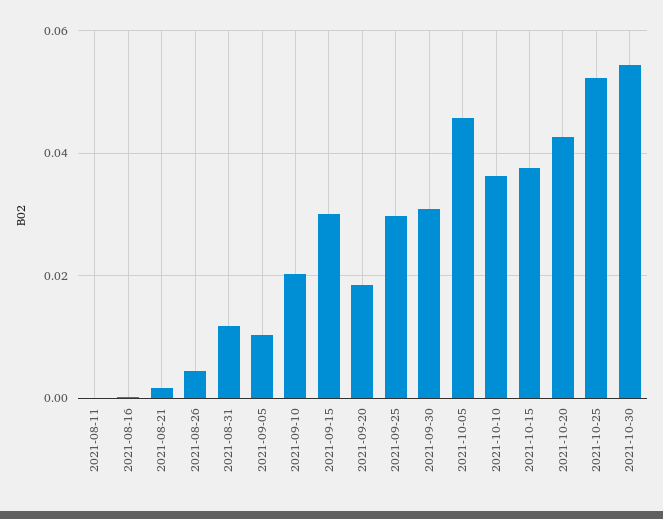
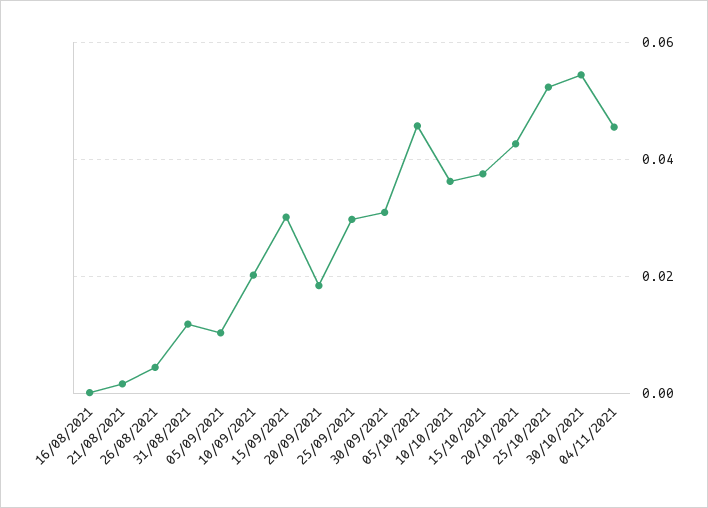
2021-08-11: 0 -> none
04/11/2021: none -> 0.046

